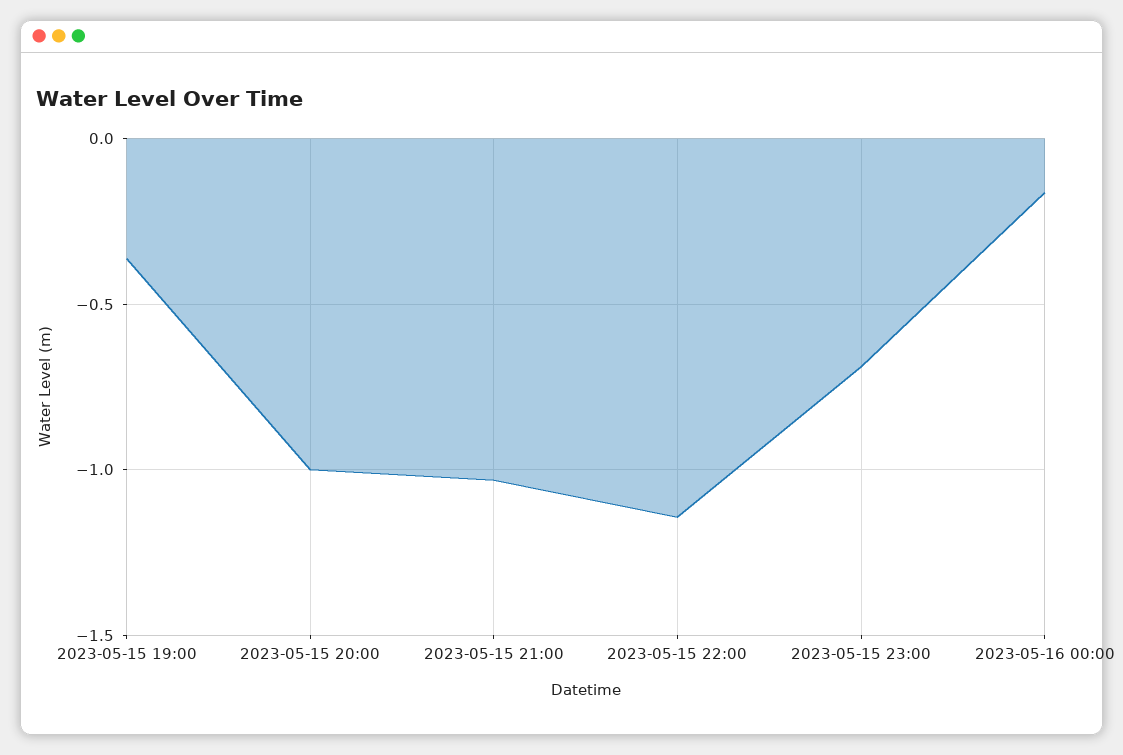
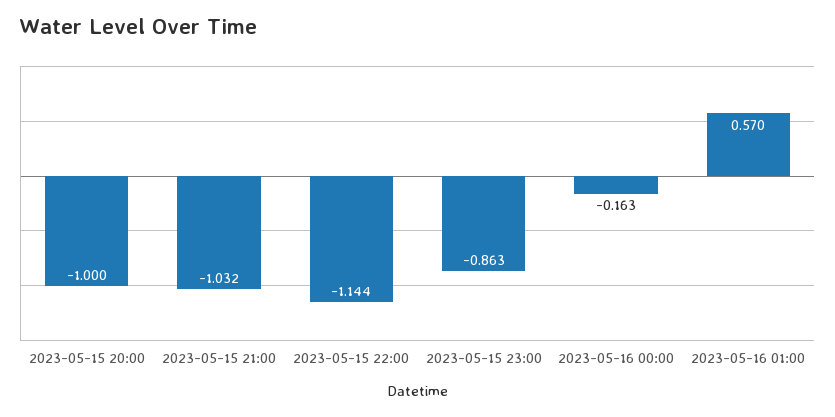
2023-05-15 19:00: -0.35 -> none
2023-05-15 23:00: -0.7 -> -0.863
2023-05-16 01:00: none -> 0.57

